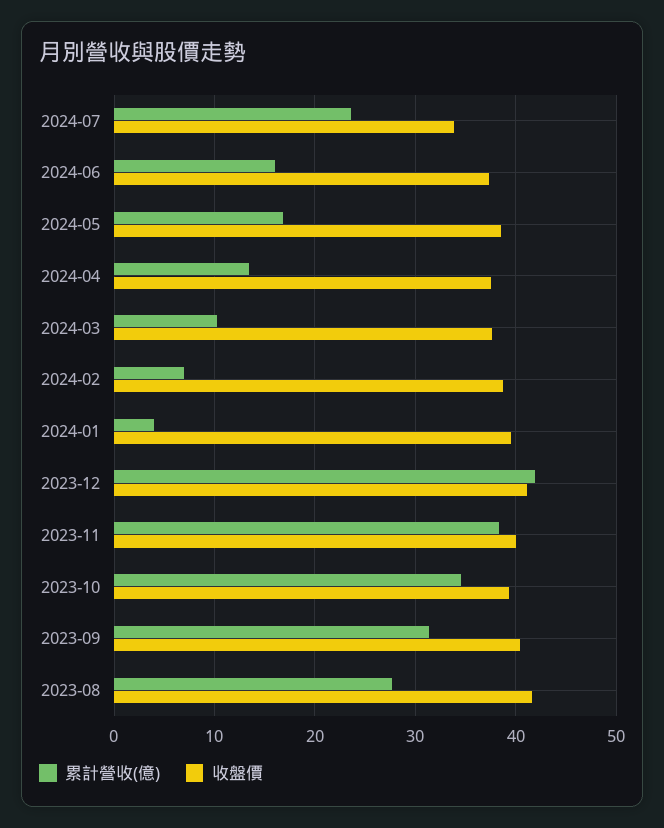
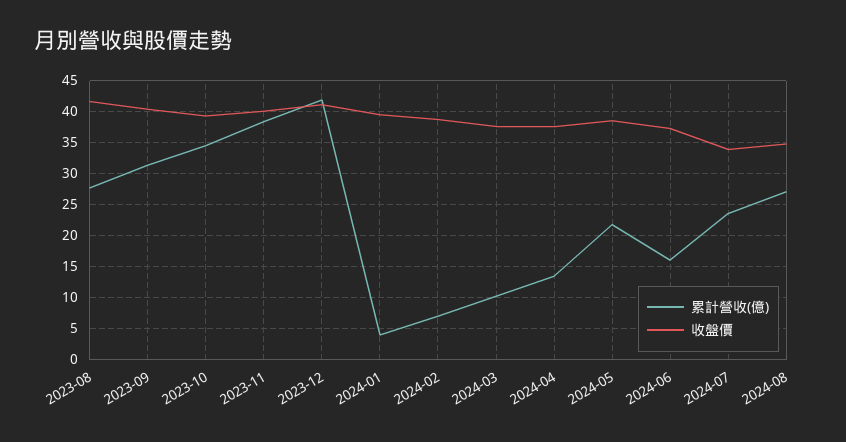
累計營收(億), 2024-05: 17 -> 22
累計營收(億), 2024-08: none -> 27
收盤價, 2024-08: none -> 35

